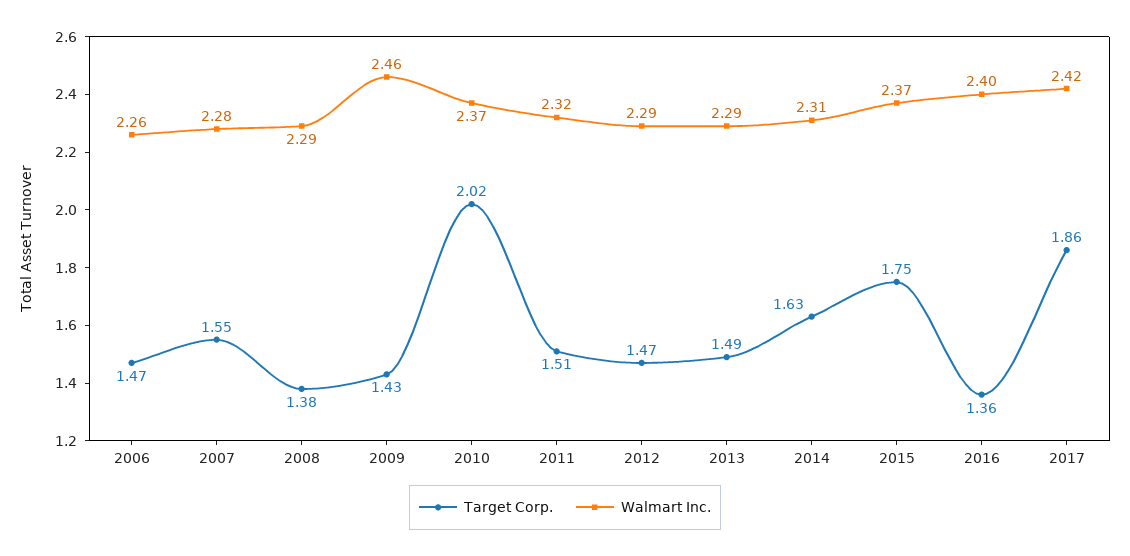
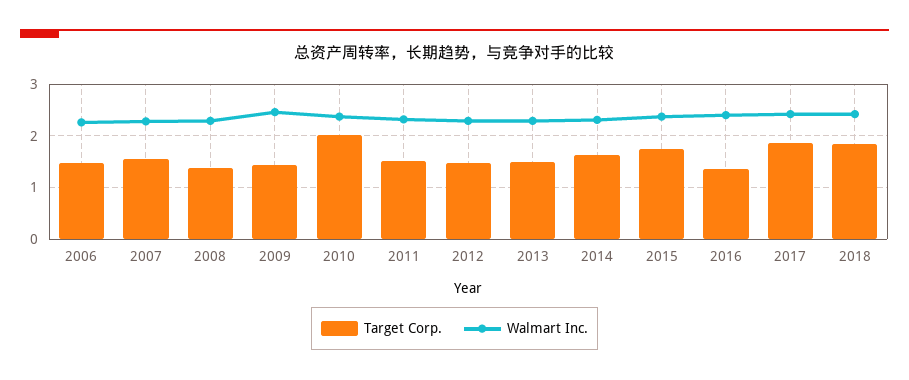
Target Corp., 2018: none -> 1.8
Walmart Inc., 2018: none -> 2.4

